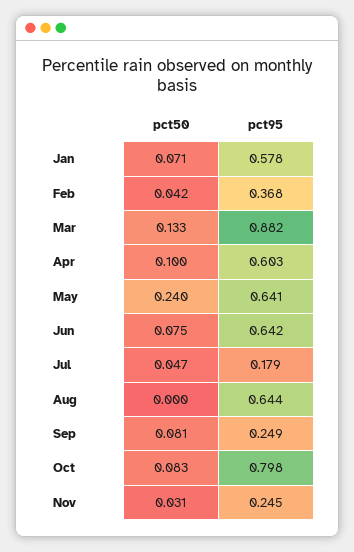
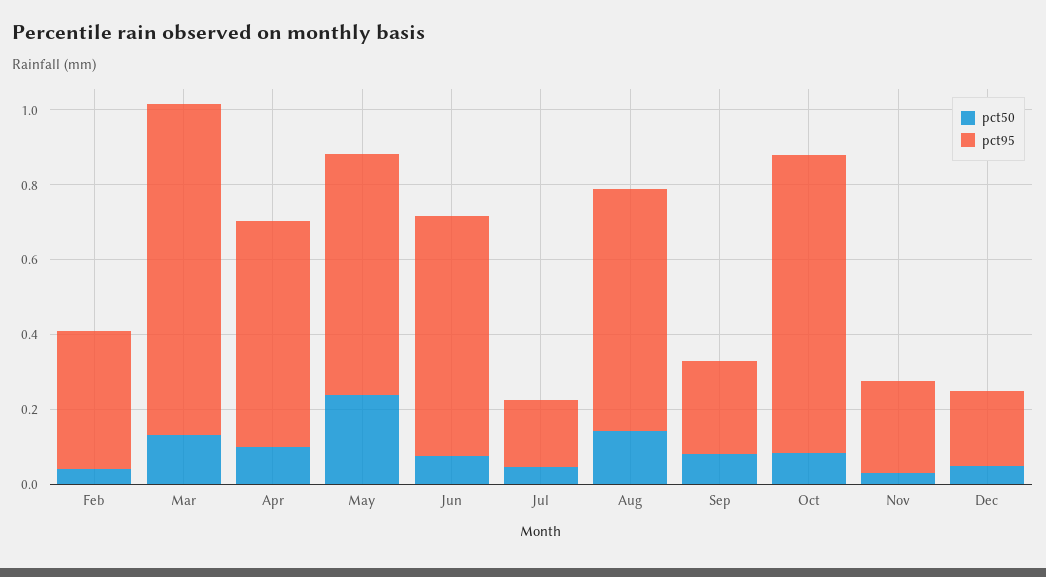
pct50, Jan: 0.071 -> none
pct95, Jan: 0.578 -> none
pct50, Aug: 0 -> 0.15
pct50, Dec: none -> 0.05
pct95, Dec: none -> 0.2

